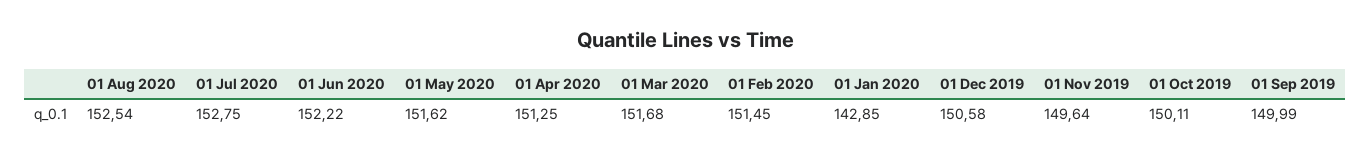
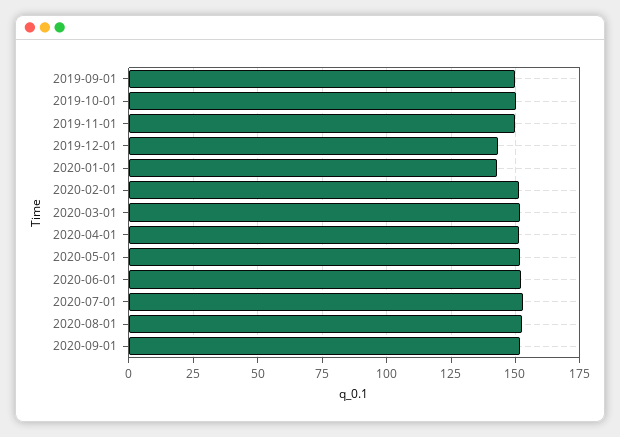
01 Dec 2019: 150.58 -> 142.5
2020-09-01: none -> 152.5

